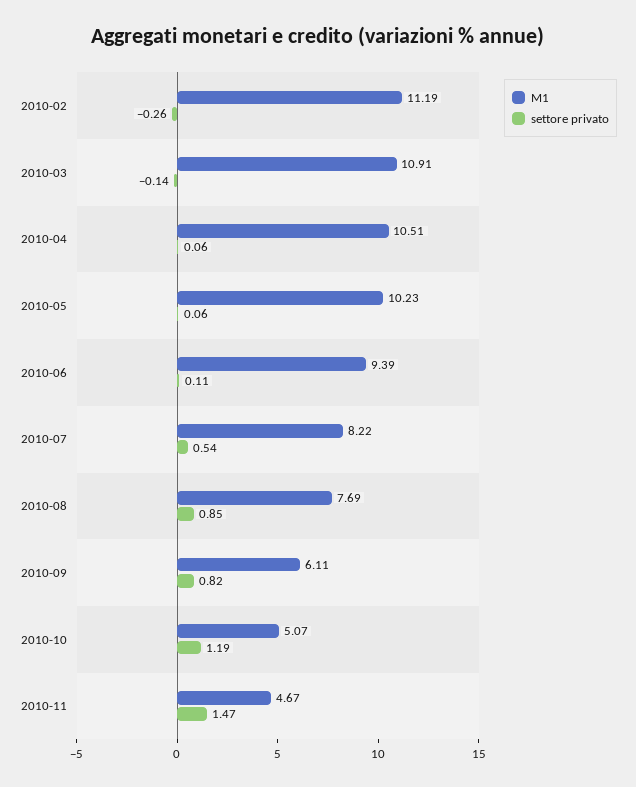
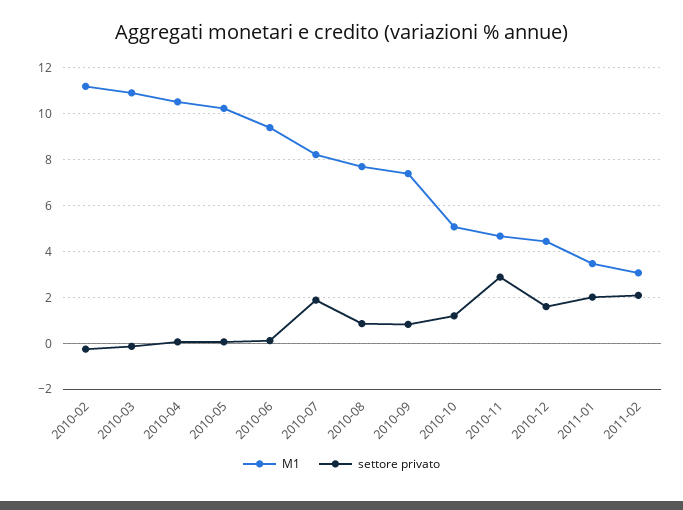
settore privato, 2010-07: 0.54 -> 2
M1, 2010-09: 6.11 -> 7.5
settore privato, 2010-11: 1.47 -> 3
M1, 2010-12: none -> 4.5
settore privato, 2010-12: none -> 1.5
M1, 2011-01: none -> 3.5
settore privato, 2011-01: none -> 2
M1, 2011-02: none -> 3
settore privato, 2011-02: none -> 2

